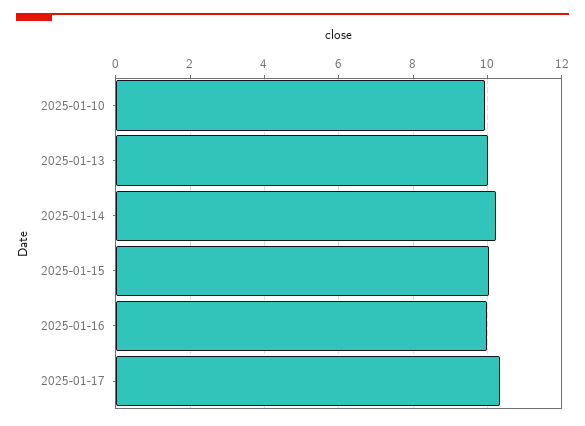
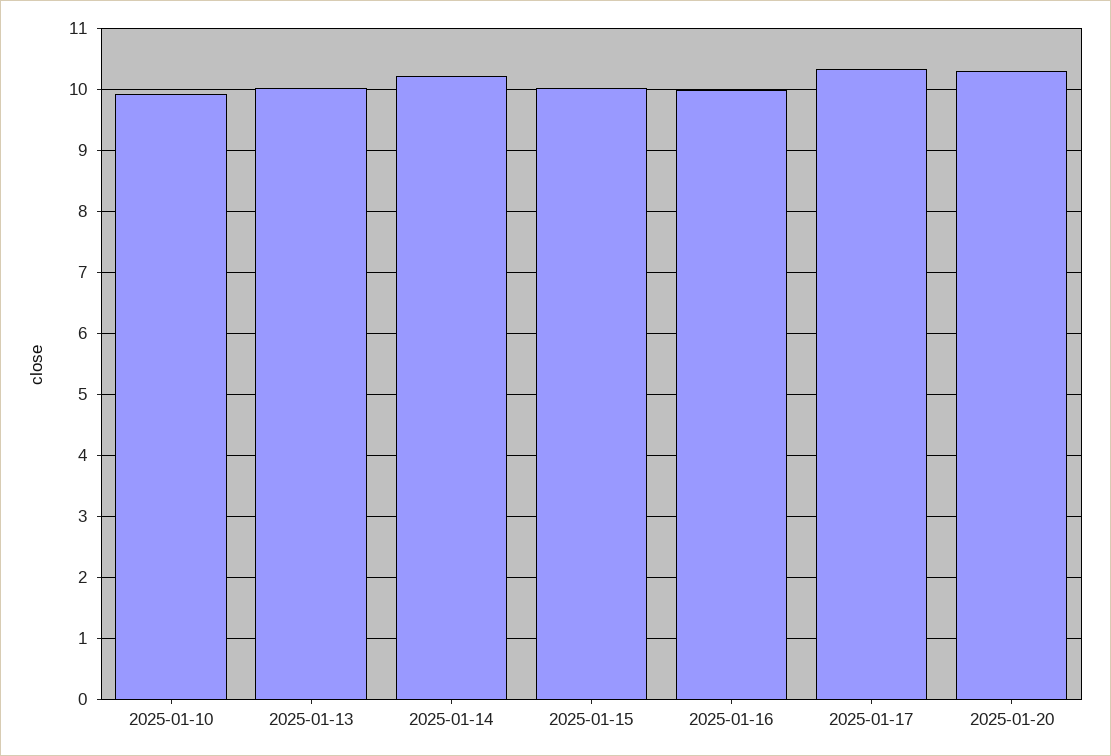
2025-01-20: none -> 10.3

